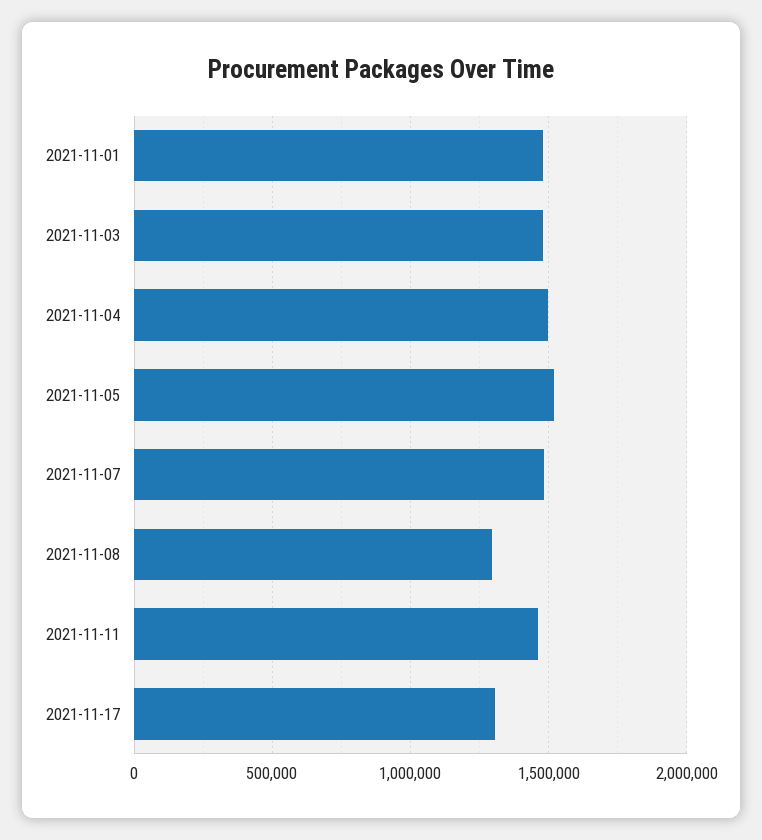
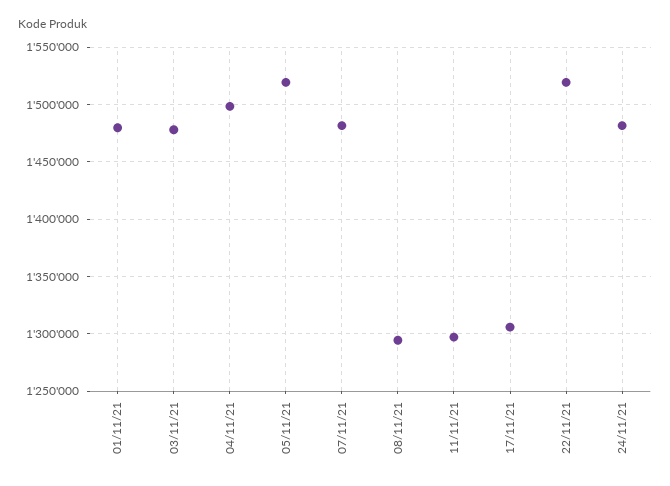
2021-11-11: 1450000 -> 1300000
22/11/21: none -> 1520000
24/11/21: none -> 1480000

